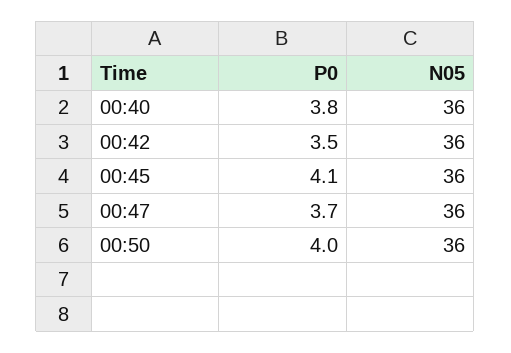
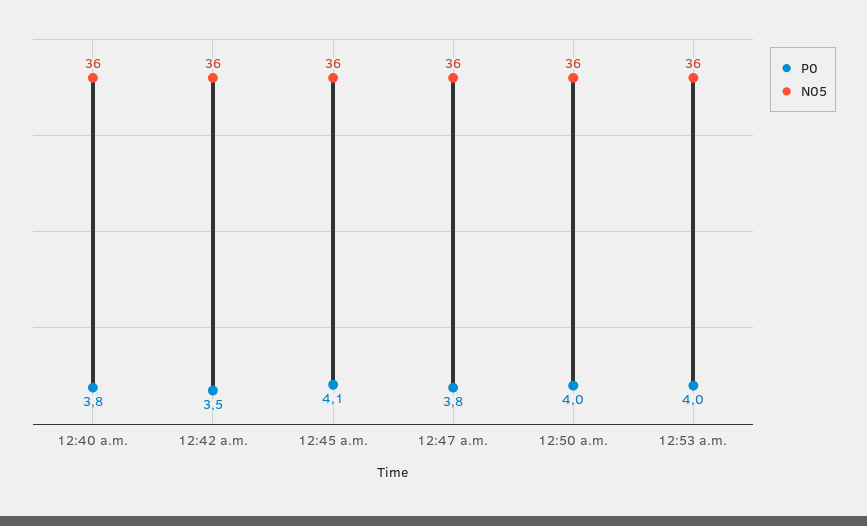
P0, 00:47: 3.7 -> 3.8
P0, 12:53 a.m.: none -> 4
N05, 12:53 a.m.: none -> 36

